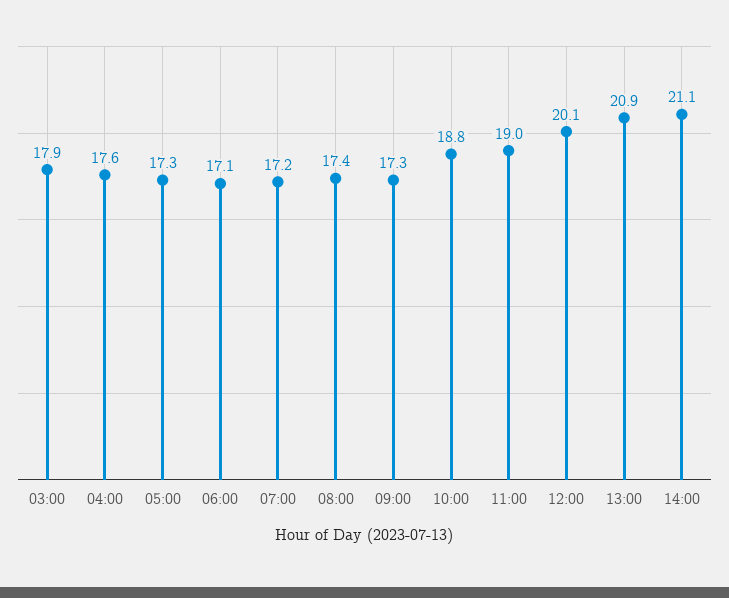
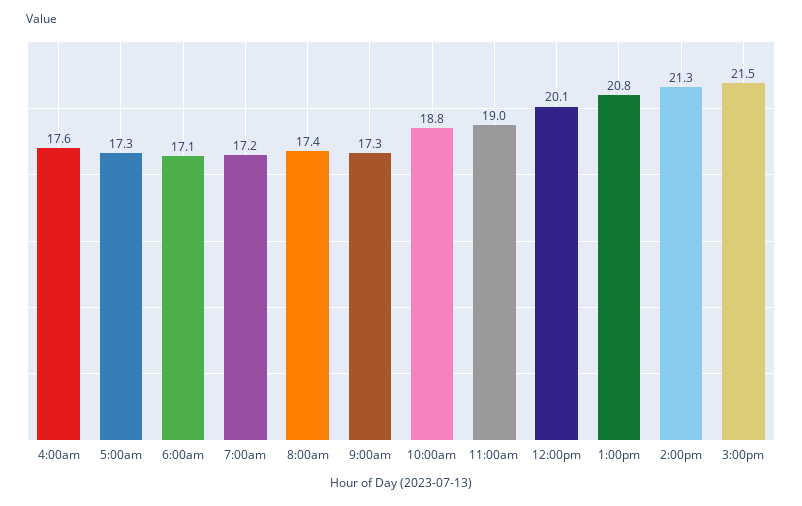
03:00: 17.9 -> none
13:00: 20.9 -> 20.8
14:00: 21.1 -> 21.3
3:00pm: none -> 21.5

